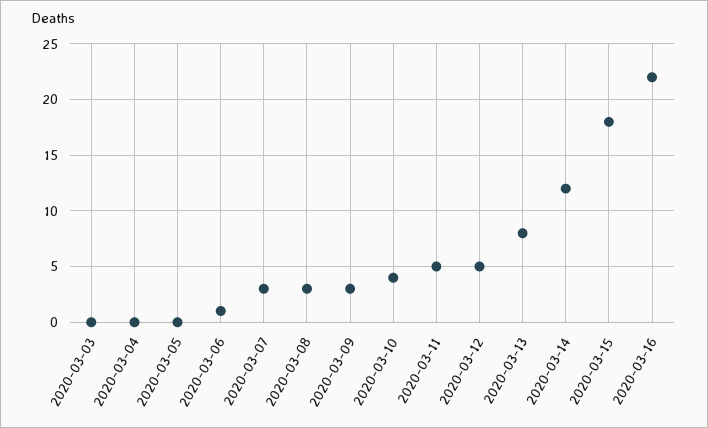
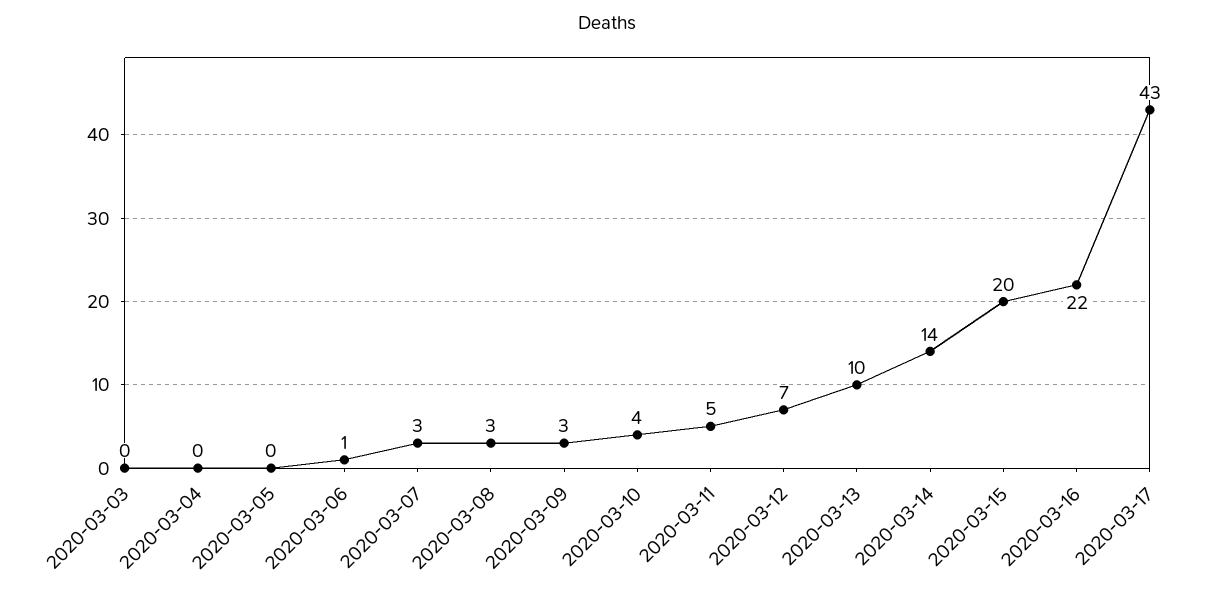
2020-03-12: 5 -> 7
2020-03-13: 8 -> 10
2020-03-14: 12 -> 14
2020-03-15: 18 -> 20
2020-03-17: none -> 43

